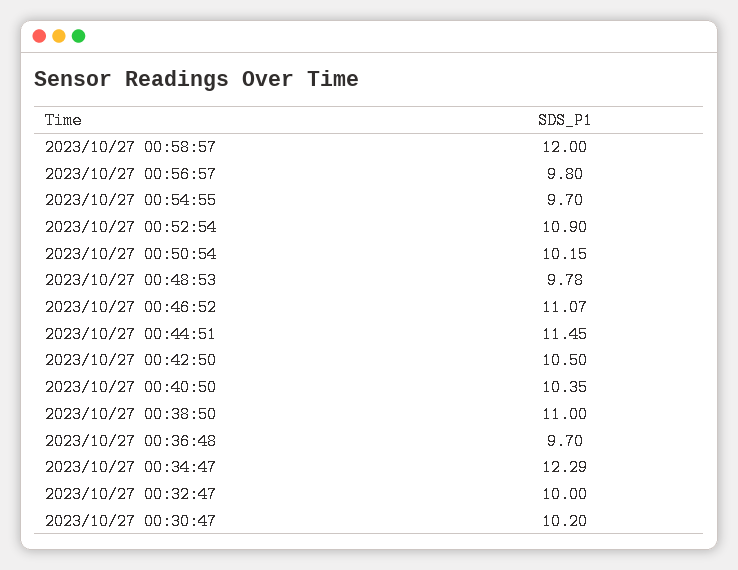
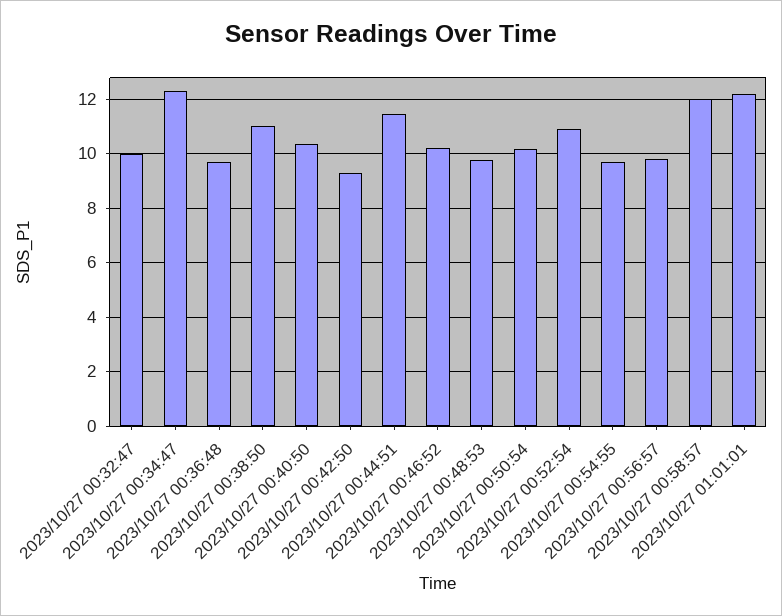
2023/10/27 00:46:52: 11.07 -> 10.25
2023/10/27 00:42:50: 10.5 -> 9.25
2023/10/27 00:30:47: 10.2 -> none
2023/10/27 01:01:01: none -> 12.25

